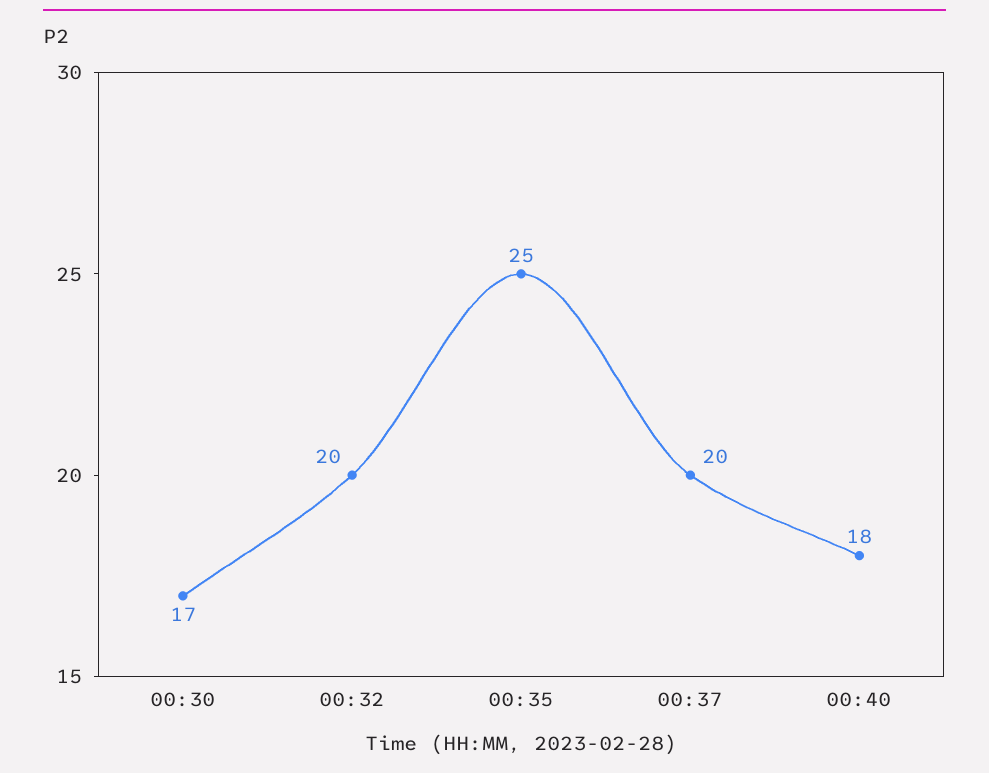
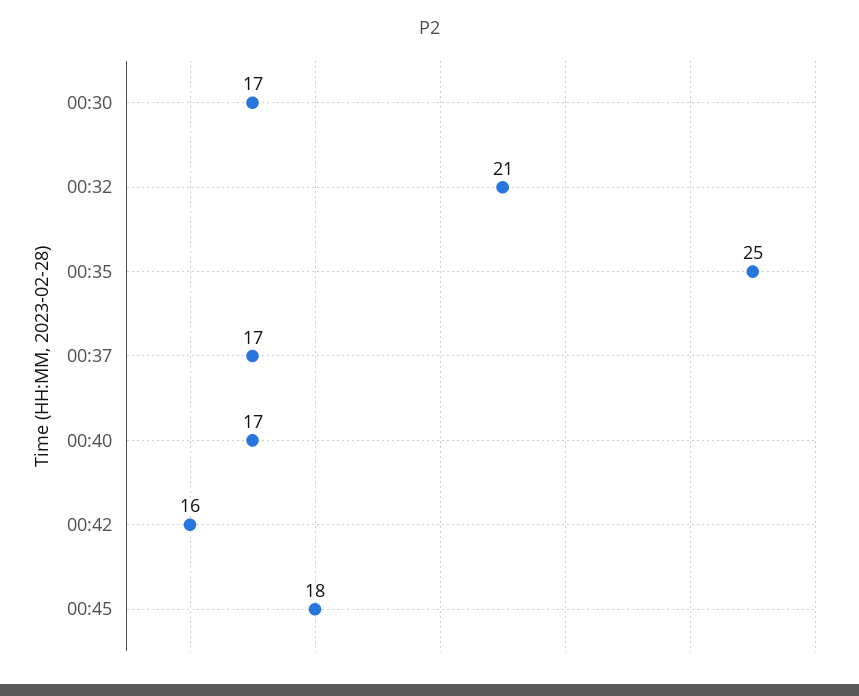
00:32: 20 -> 21
00:37: 20 -> 17
00:40: 18 -> 17
00:42: none -> 16
00:45: none -> 18

